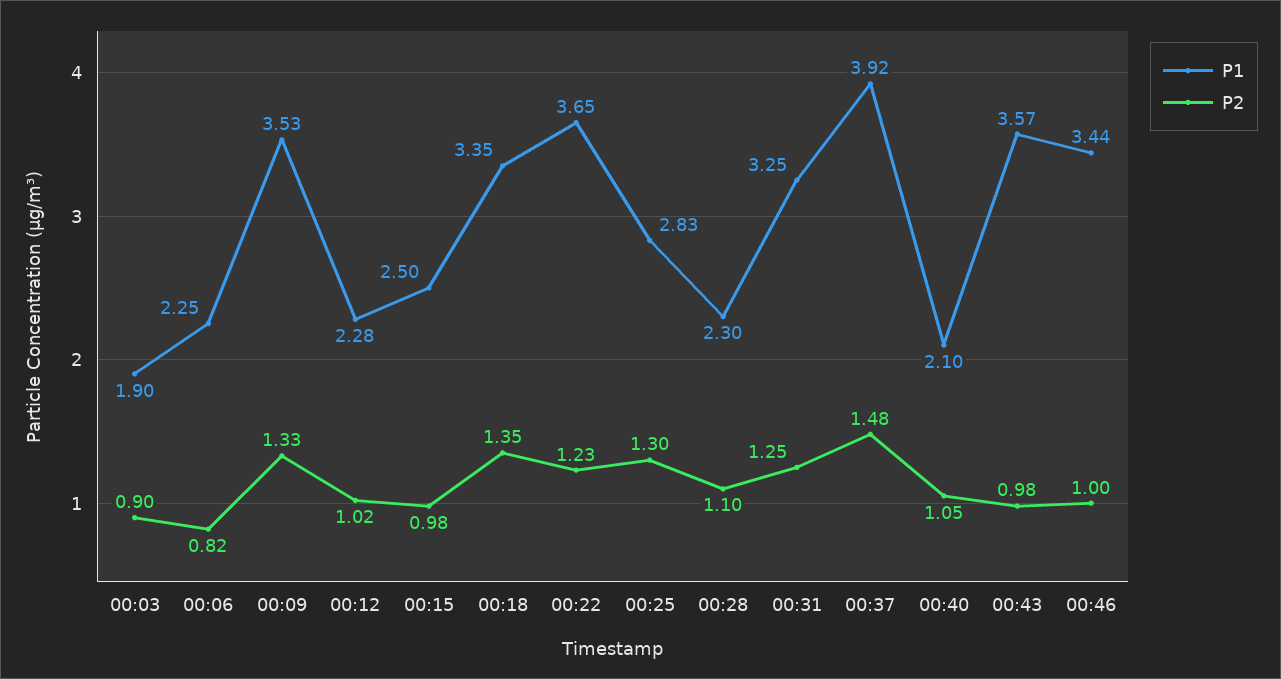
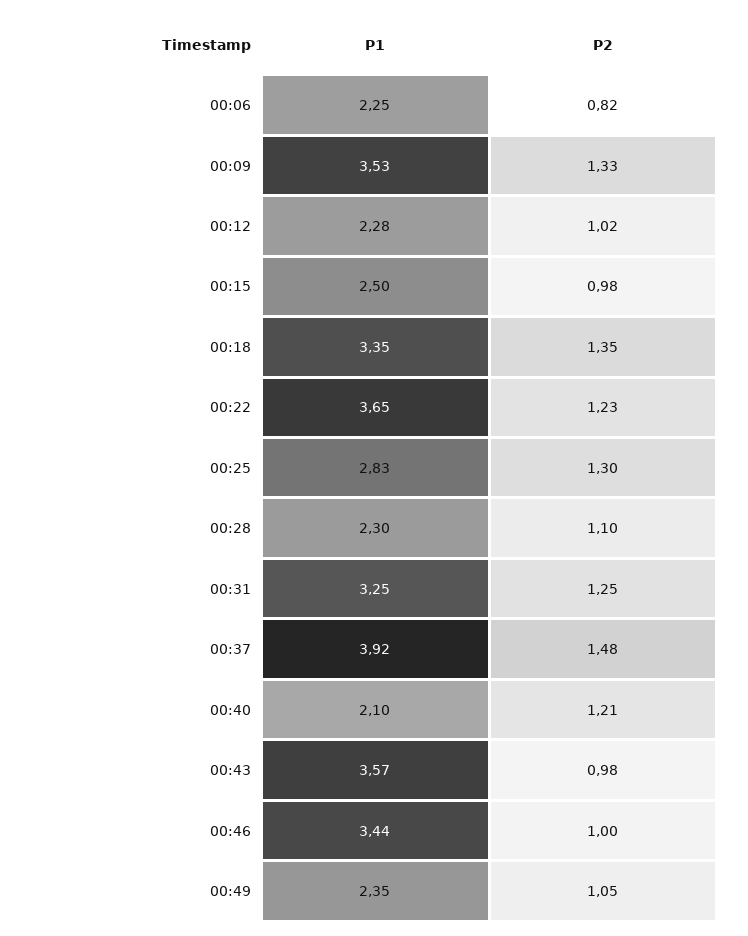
P1, 00:03: 1.9 -> none
P2, 00:03: 0.9 -> none
P2, 00:40: 1.05 -> 1.21
P1, 00:49: none -> 2.35
P2, 00:49: none -> 1.05

